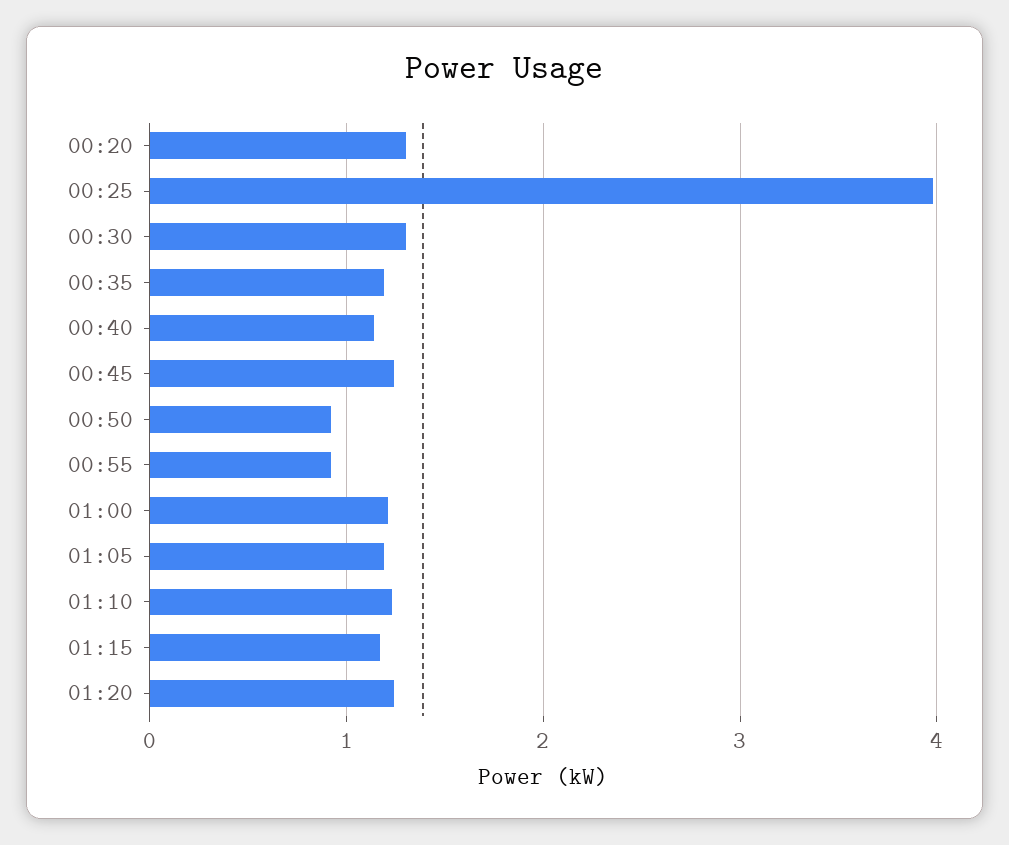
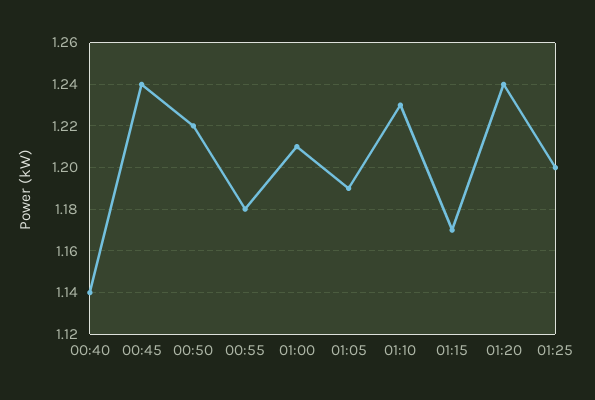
00:20: 1.3 -> none
00:25: 4 -> none
00:30: 1.3 -> none
00:35: 1.2 -> none
00:50: 0.9 -> 1.22
00:55: 0.9 -> 1.18
01:25: none -> 1.2

